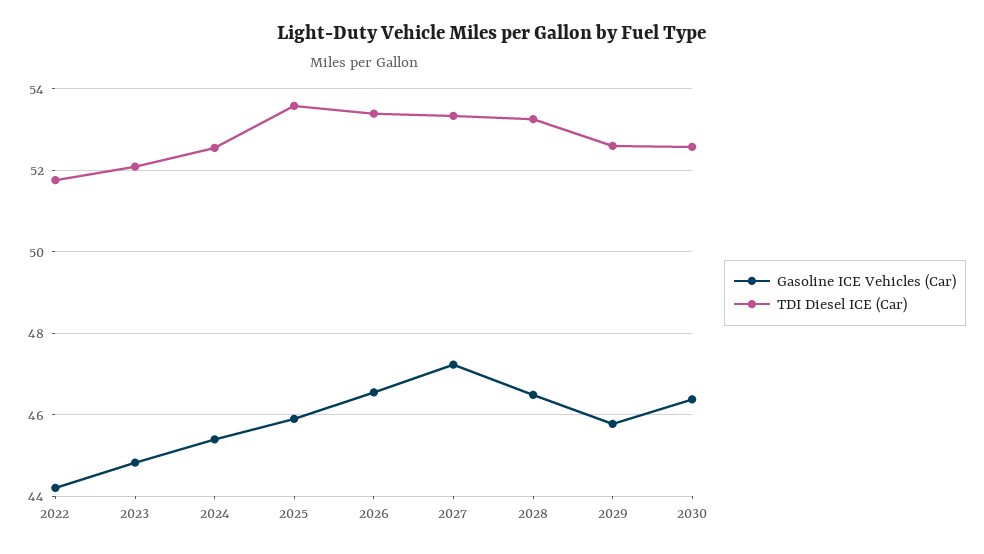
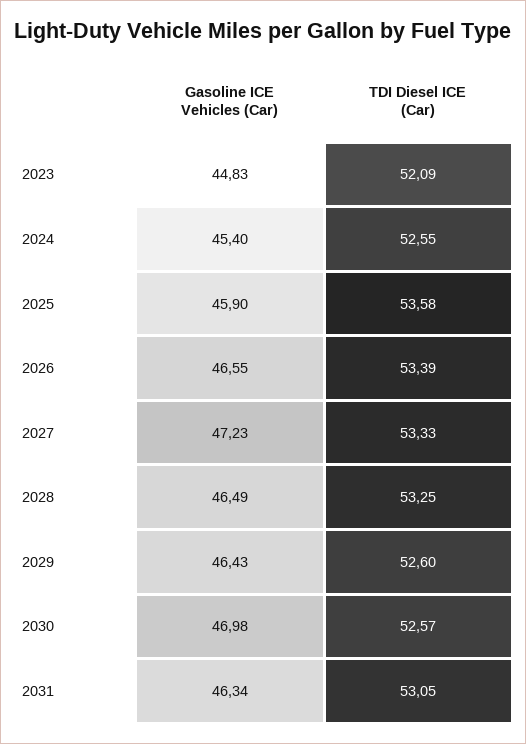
Gasoline ICE Vehicles (Car), 2022: 44.2 -> none
TDI Diesel ICE (Car), 2022: 51.8 -> none
Gasoline ICE Vehicles (Car), 2029: 45.8 -> 46.43
Gasoline ICE Vehicles (Car), 2030: 46.4 -> 46.98
Gasoline ICE Vehicles (Car), 2031: none -> 46.34
TDI Diesel ICE (Car), 2031: none -> 53.05

